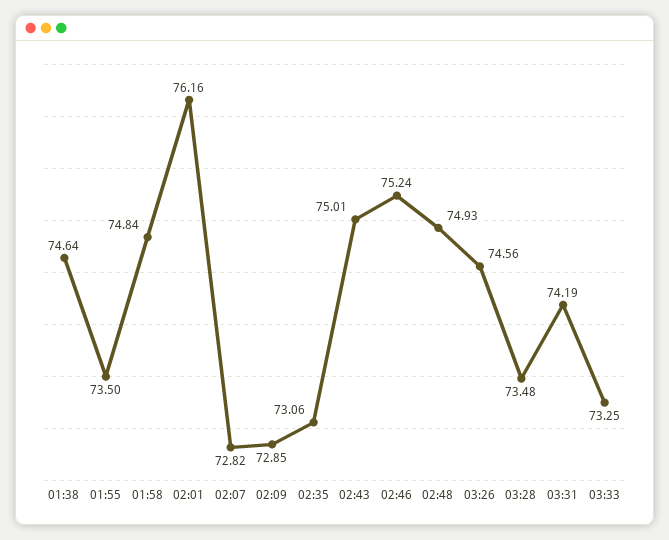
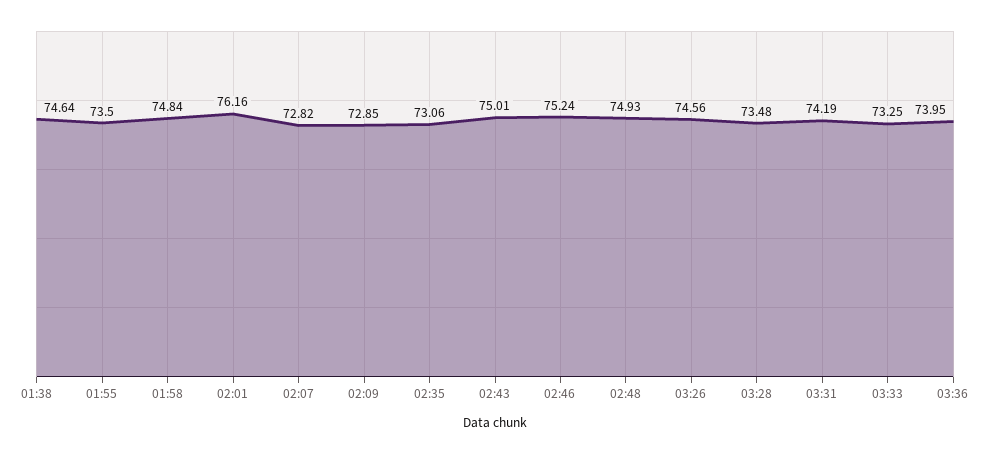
03:36: none -> 73.95

